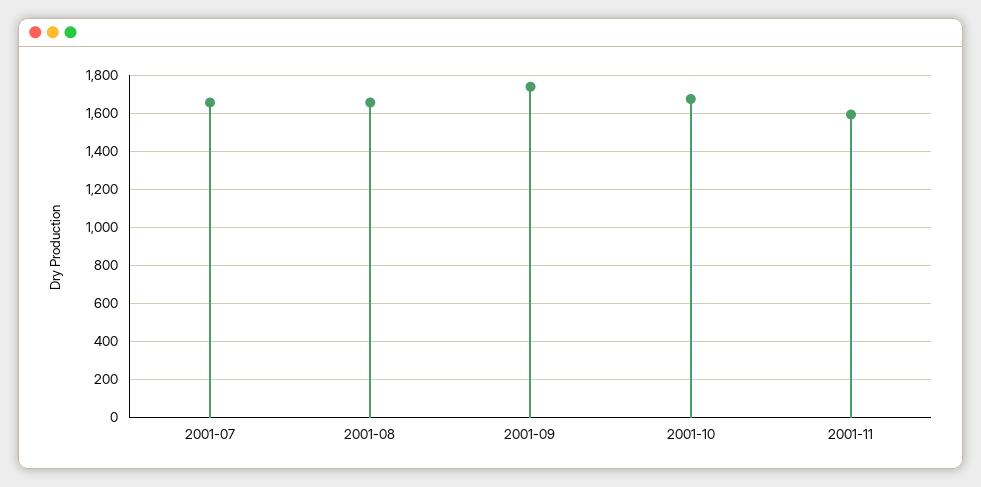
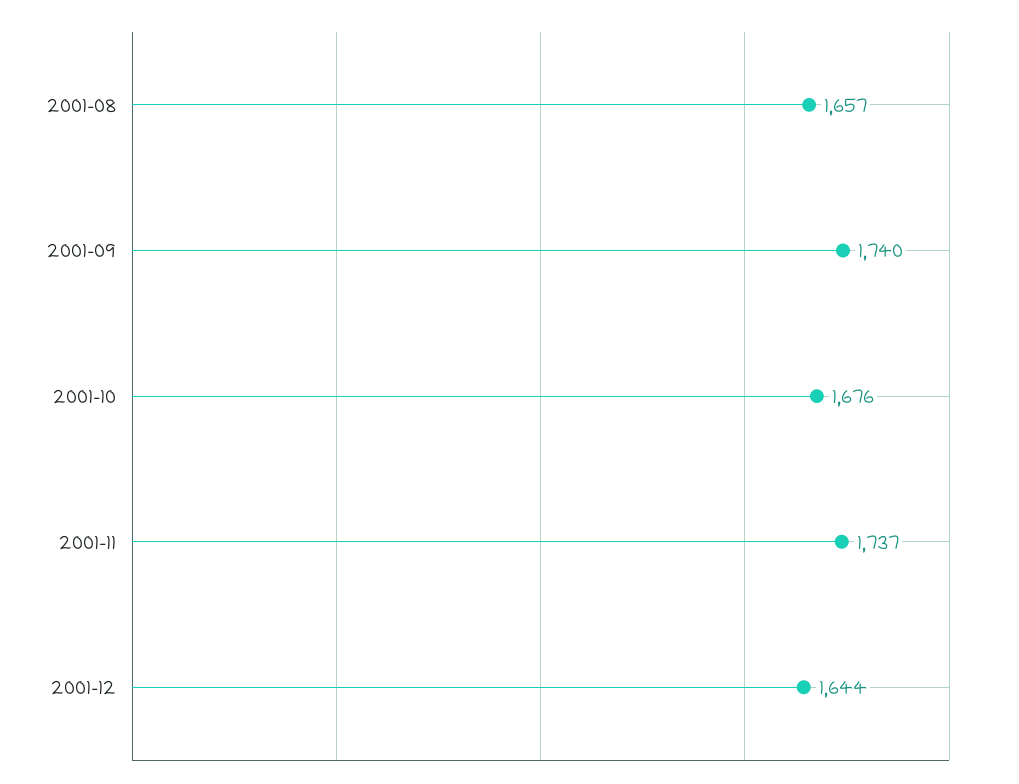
2001-07: 1650 -> none
2001-11: 1600 -> 1737
2001-12: none -> 1644

